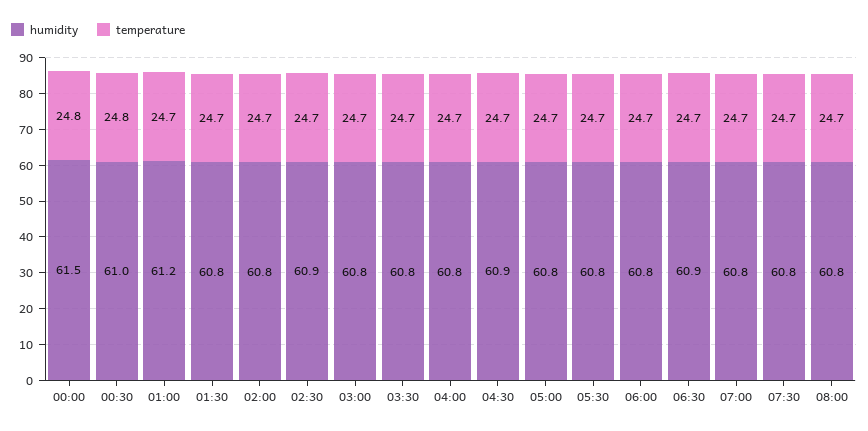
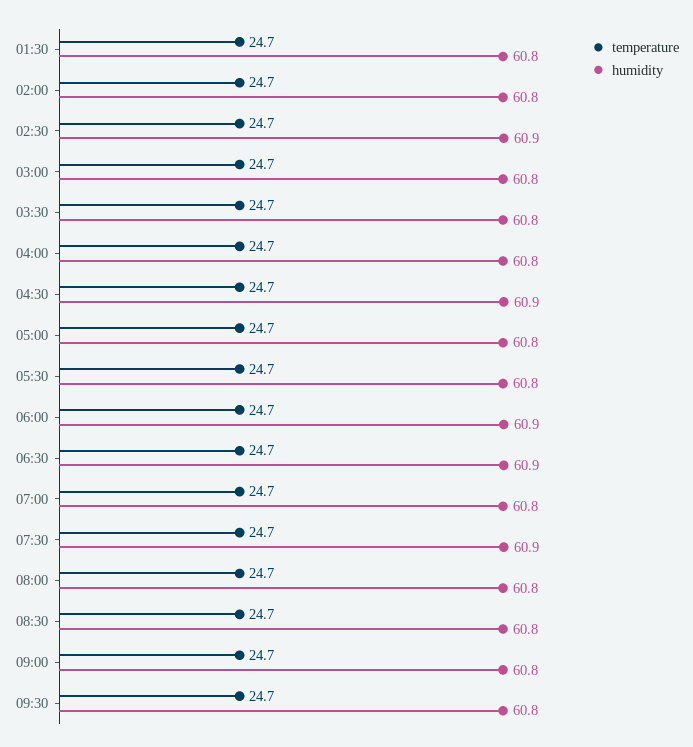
humidity, 00:00: 61.5 -> none
temperature, 00:00: 24.8 -> none
humidity, 00:30: 61 -> none
temperature, 00:30: 24.8 -> none
humidity, 01:00: 61.2 -> none
temperature, 01:00: 24.7 -> none
humidity, 06:00: 60.8 -> 60.9
humidity, 07:30: 60.8 -> 60.9
temperature, 08:30: none -> 24.7
humidity, 08:30: none -> 60.8
temperature, 09:00: none -> 24.7
humidity, 09:00: none -> 60.8
temperature, 09:30: none -> 24.7
humidity, 09:30: none -> 60.8

